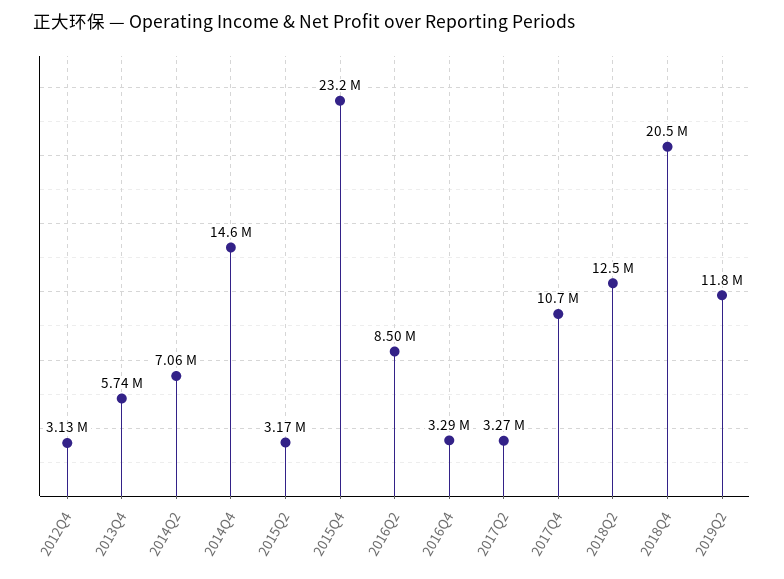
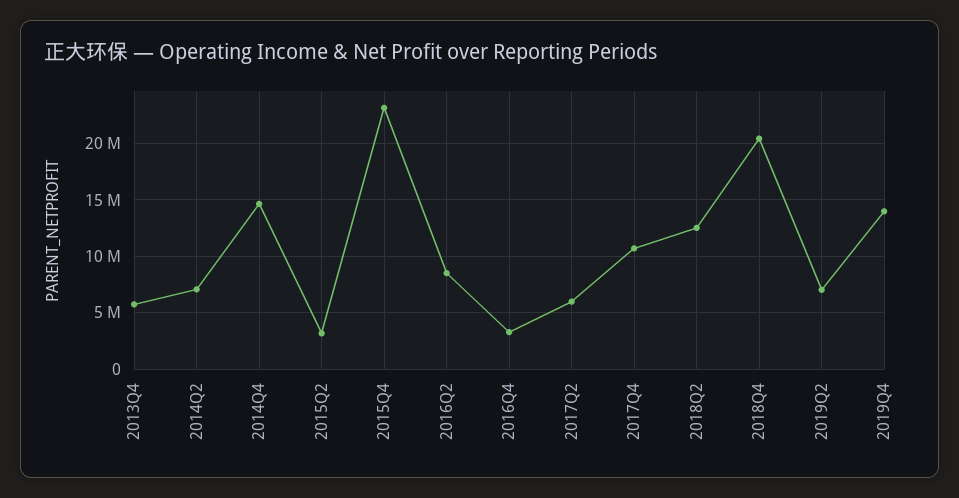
2012Q4: 3130000 -> none
2017Q2: 3270000 -> 6000000
2019Q2: 11800000 -> 7000000
2019Q4: none -> 14000000

